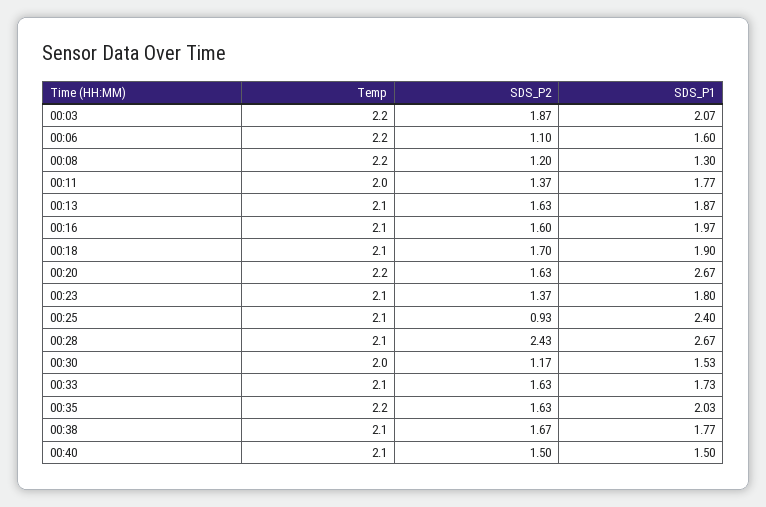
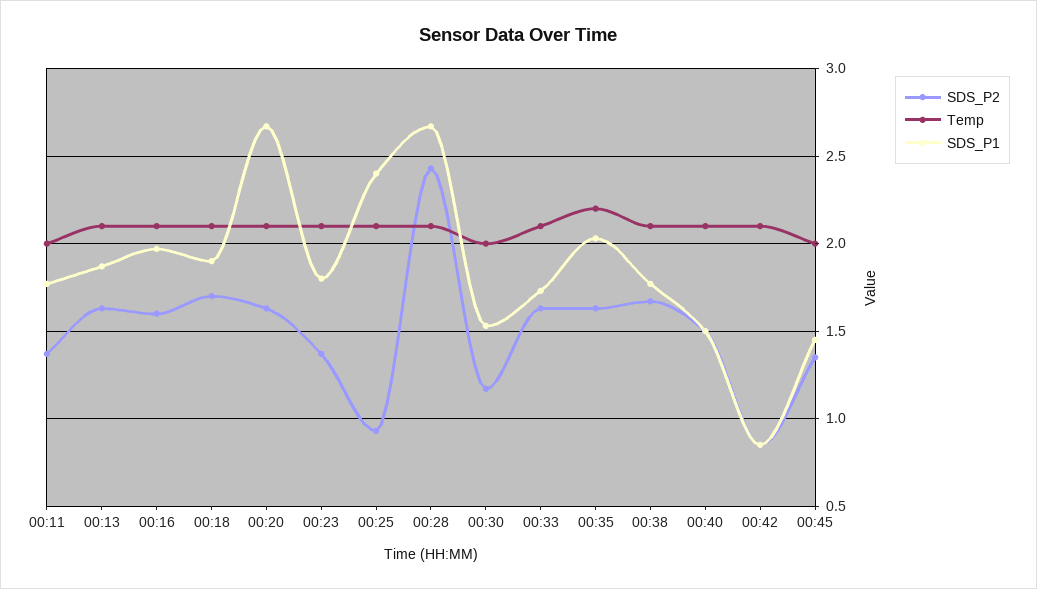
Temp, 00:03: 2.2 -> none
SDS_P2, 00:03: 1.87 -> none
SDS_P1, 00:03: 2.07 -> none
Temp, 00:06: 2.2 -> none
SDS_P2, 00:06: 1.1 -> none
SDS_P1, 00:06: 1.6 -> none
Temp, 00:08: 2.2 -> none
SDS_P2, 00:08: 1.2 -> none
SDS_P1, 00:08: 1.3 -> none
Temp, 00:20: 2.2 -> 2.1
SDS_P2, 00:42: none -> 0.85
Temp, 00:42: none -> 2.1
SDS_P1, 00:42: none -> 0.85
SDS_P2, 00:45: none -> 1.35
Temp, 00:45: none -> 2
SDS_P1, 00:45: none -> 1.45

